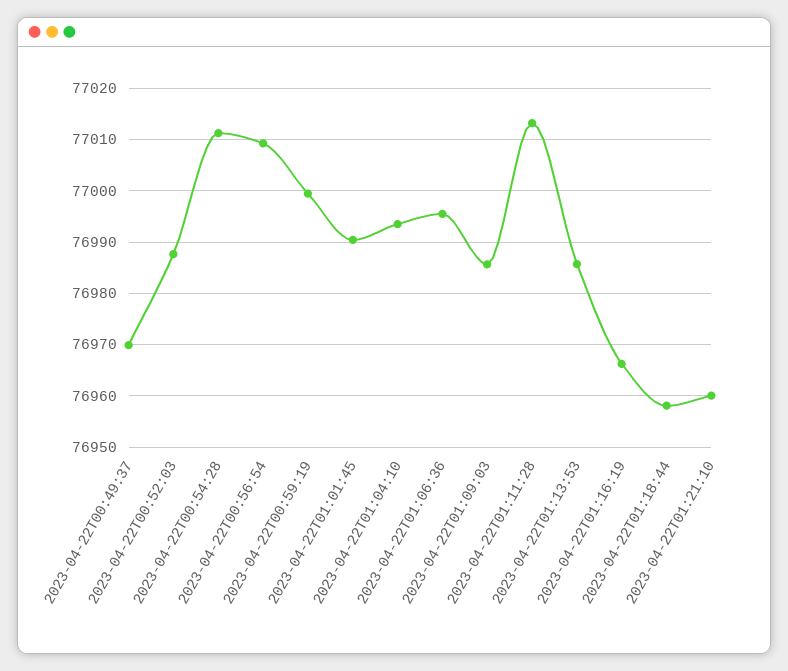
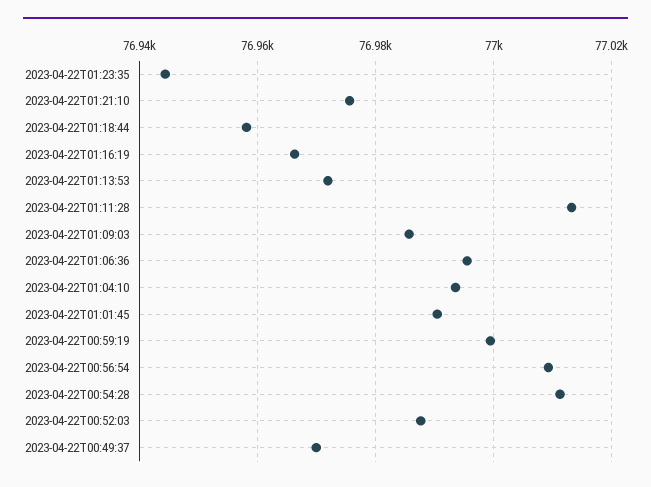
2023-04-22T01:13:53: 76986 -> 76972
2023-04-22T01:21:10: 76960 -> 76976
2023-04-22T01:23:35: none -> 76944

